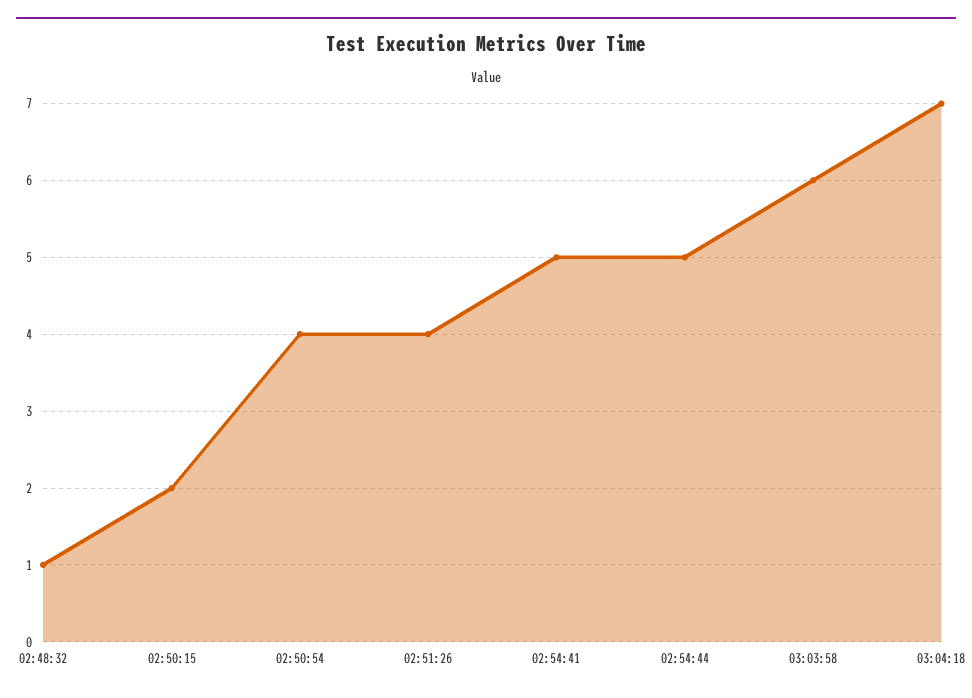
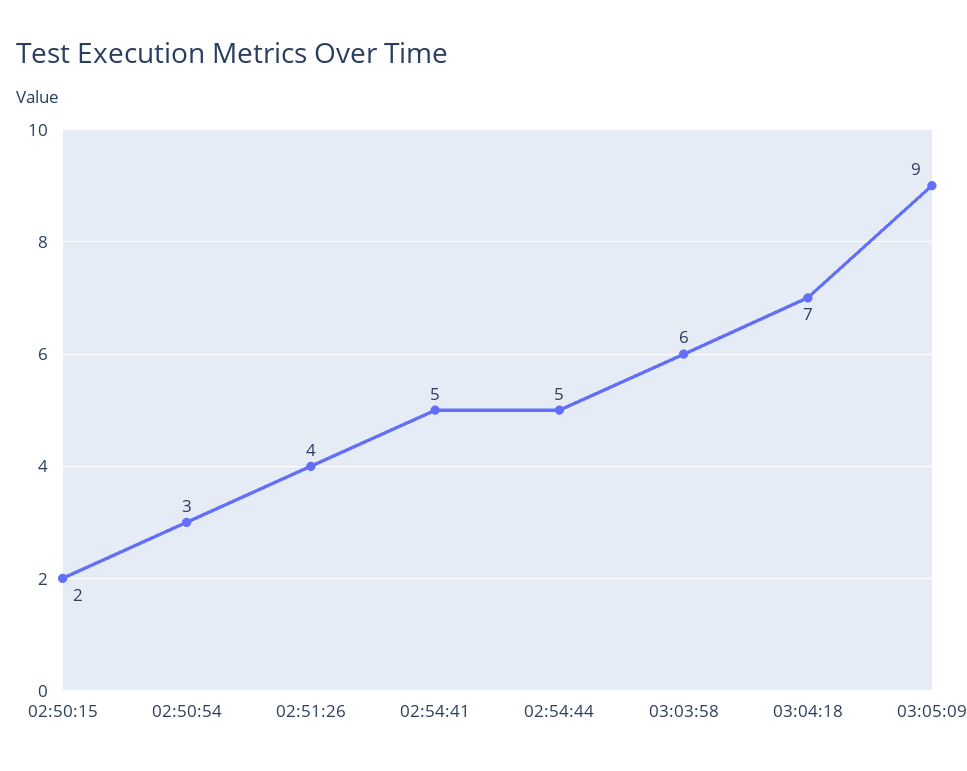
02:48:32: 1 -> none
02:50:54: 4 -> 3
03:05:09: none -> 9

